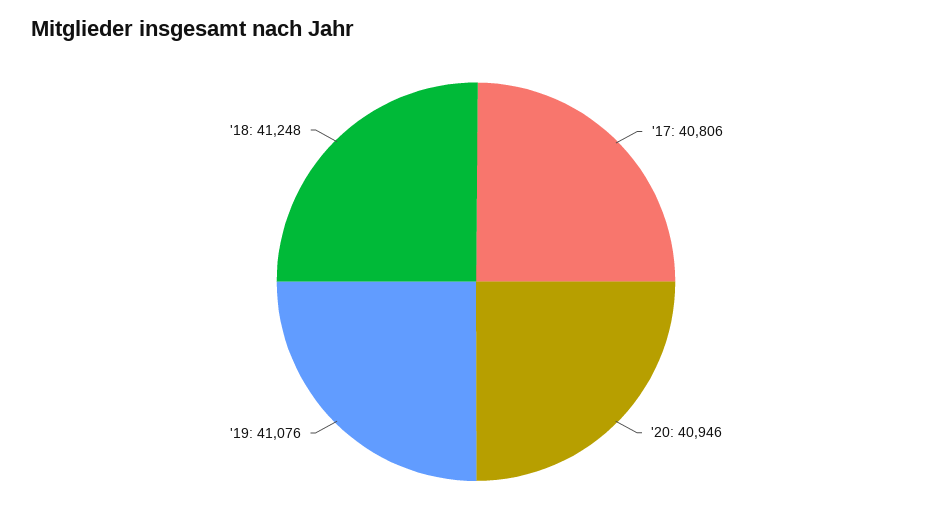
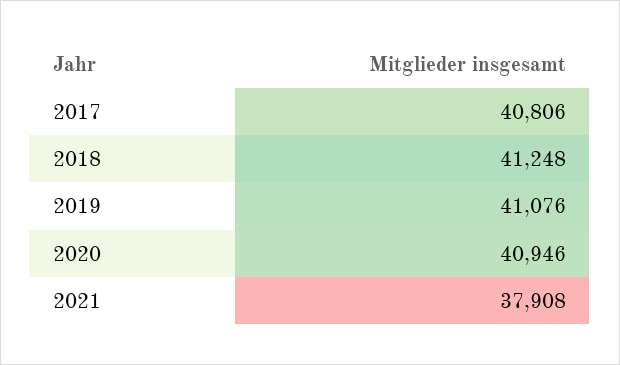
2021: none -> 37908

